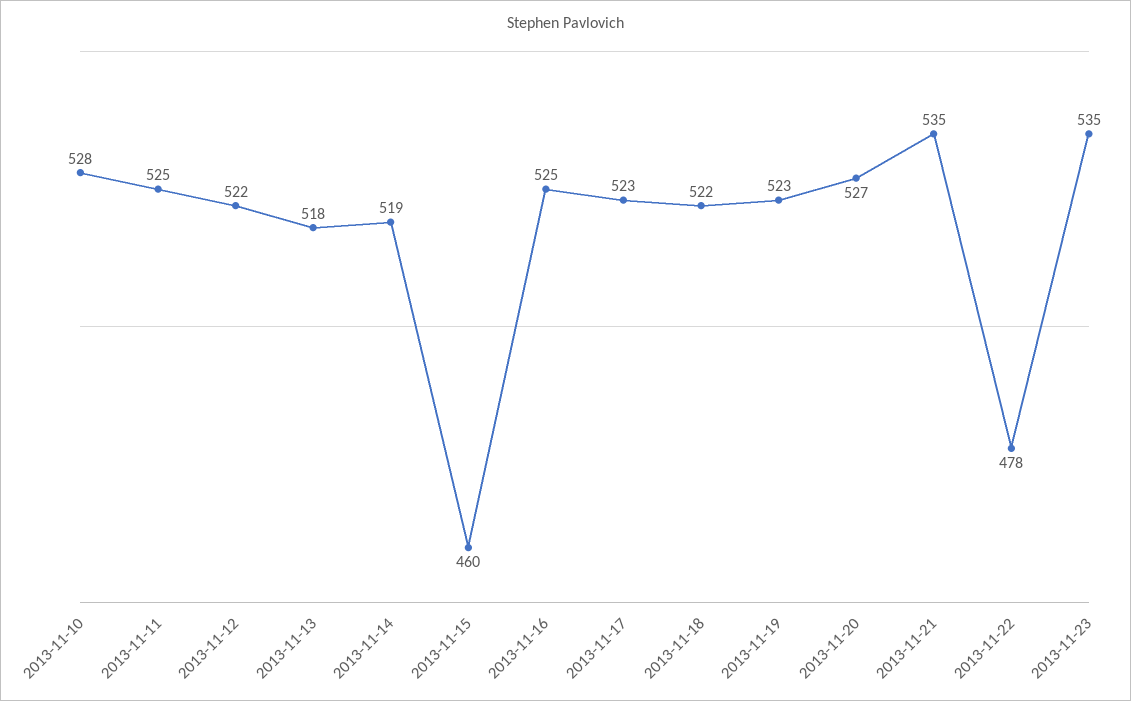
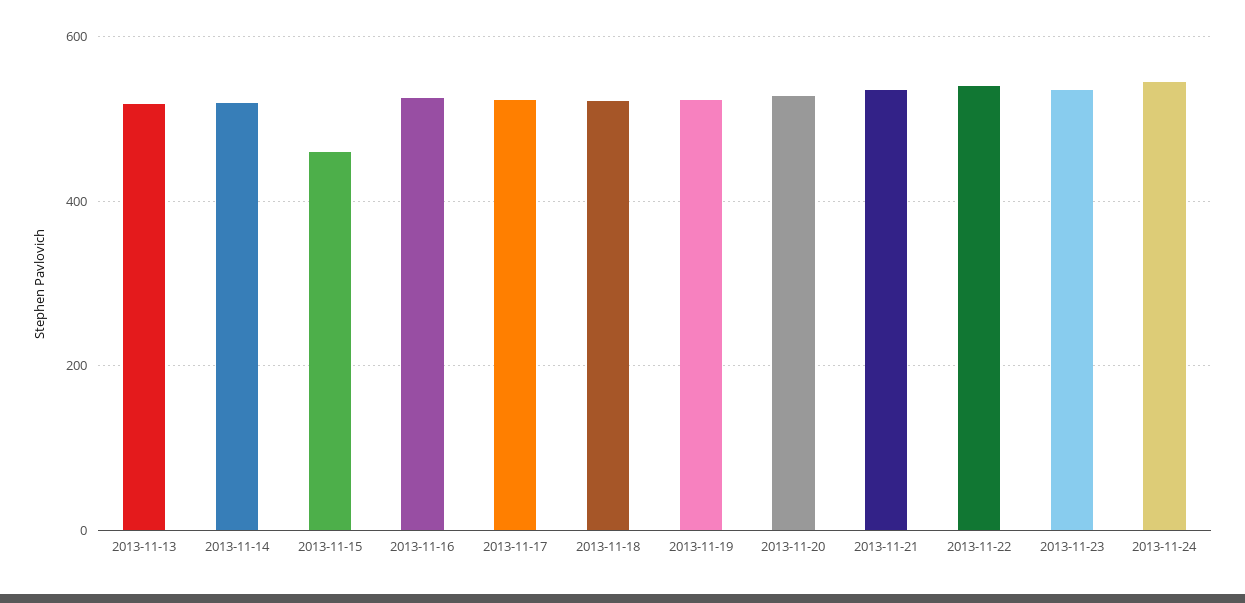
2013-11-10: 528 -> none
2013-11-11: 525 -> none
2013-11-12: 522 -> none
2013-11-22: 478 -> 540
2013-11-24: none -> 540

